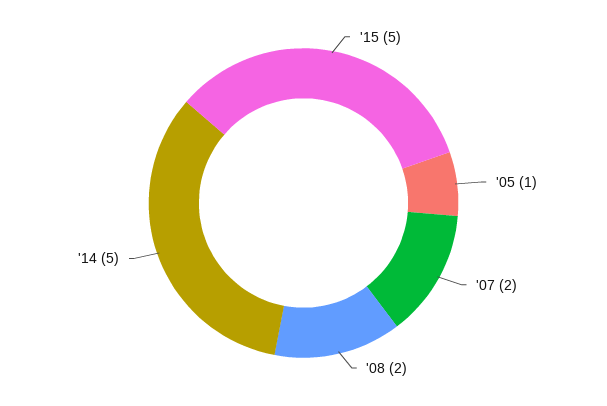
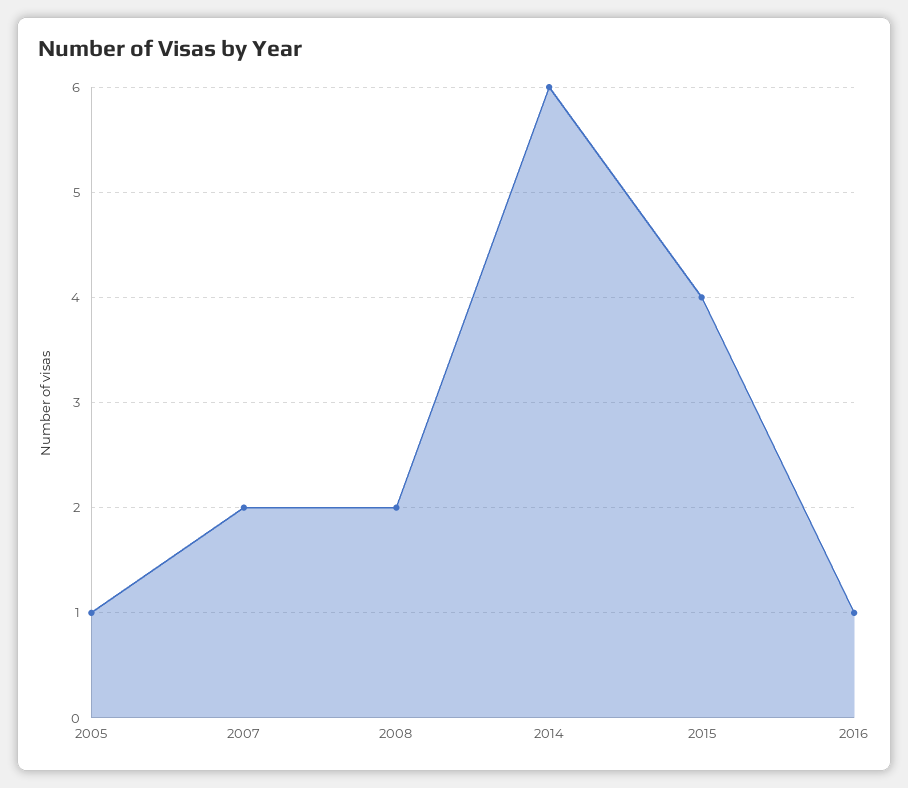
'15: 5 -> 4
'14: 5 -> 6
2016: none -> 1

